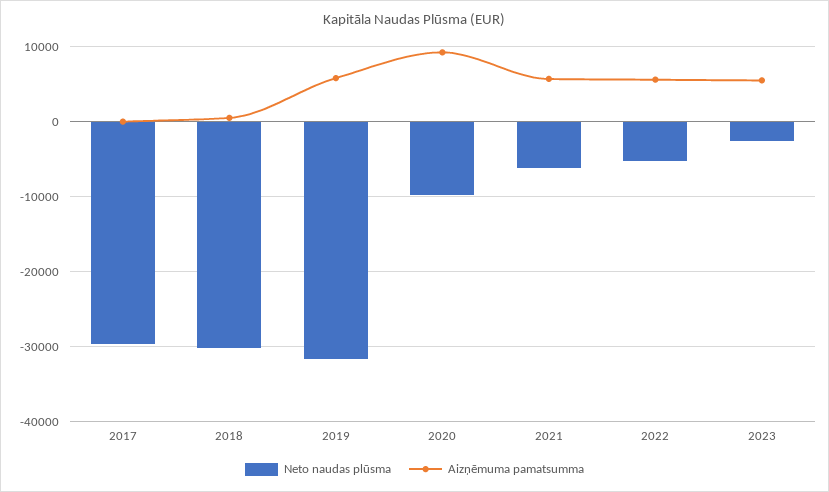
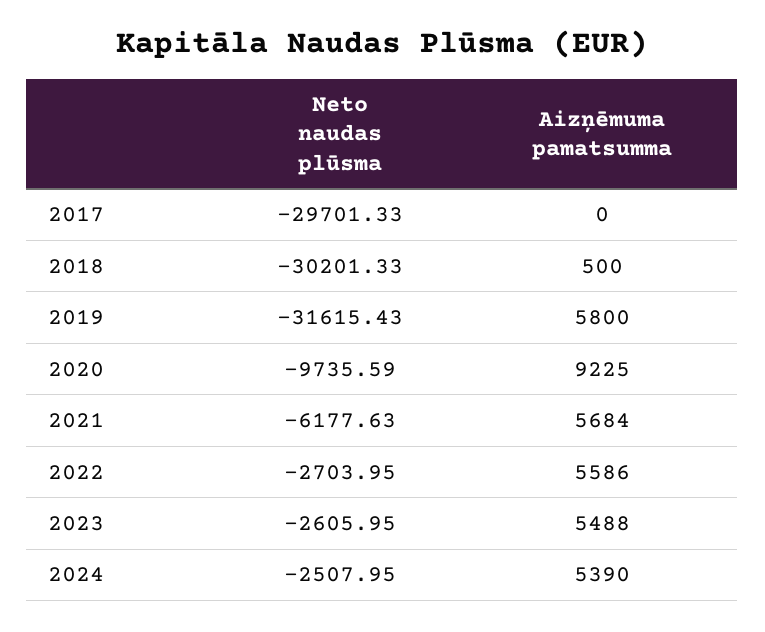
Neto naudas plūsma, 2022: -5000 -> -2703.95
Neto naudas plūsma, 2024: none -> -2507.95
Aizņēmuma pamatsumma, 2024: none -> 5390

